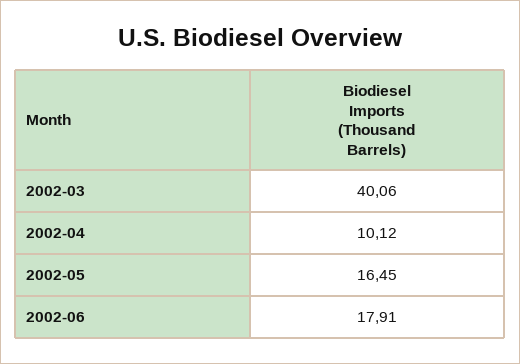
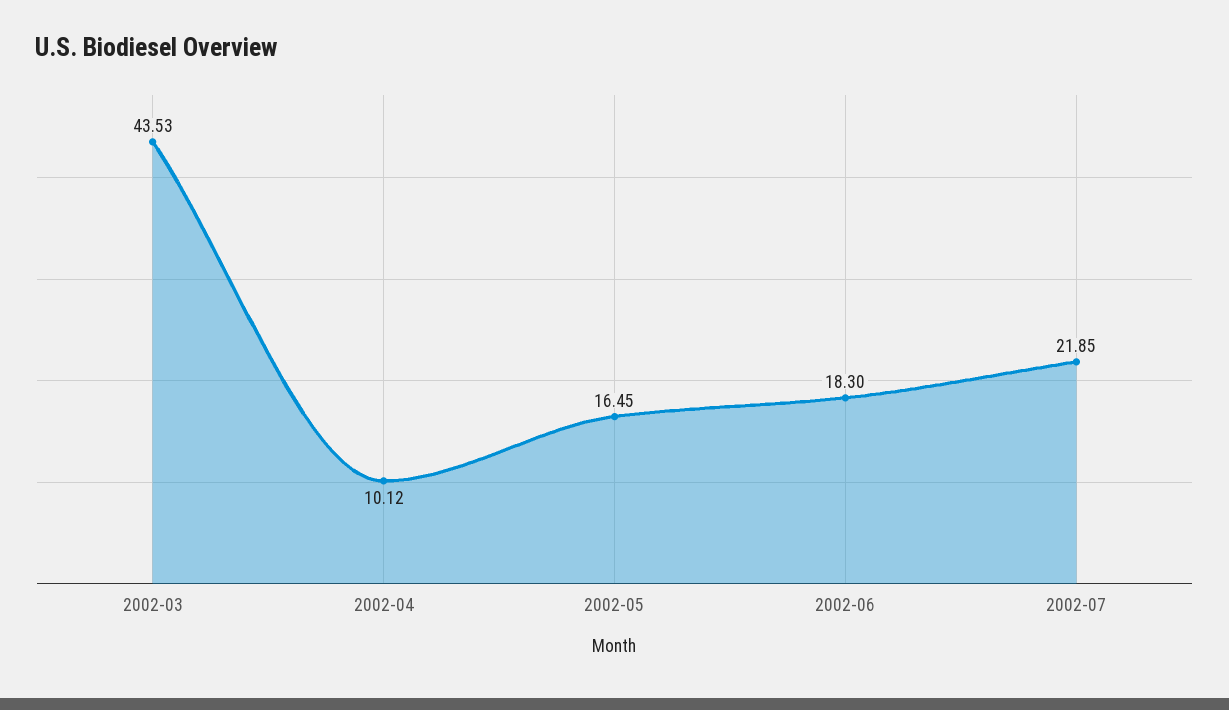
2002-03: 40.06 -> 43.53
2002-06: 17.91 -> 18.3
2002-07: none -> 21.85

